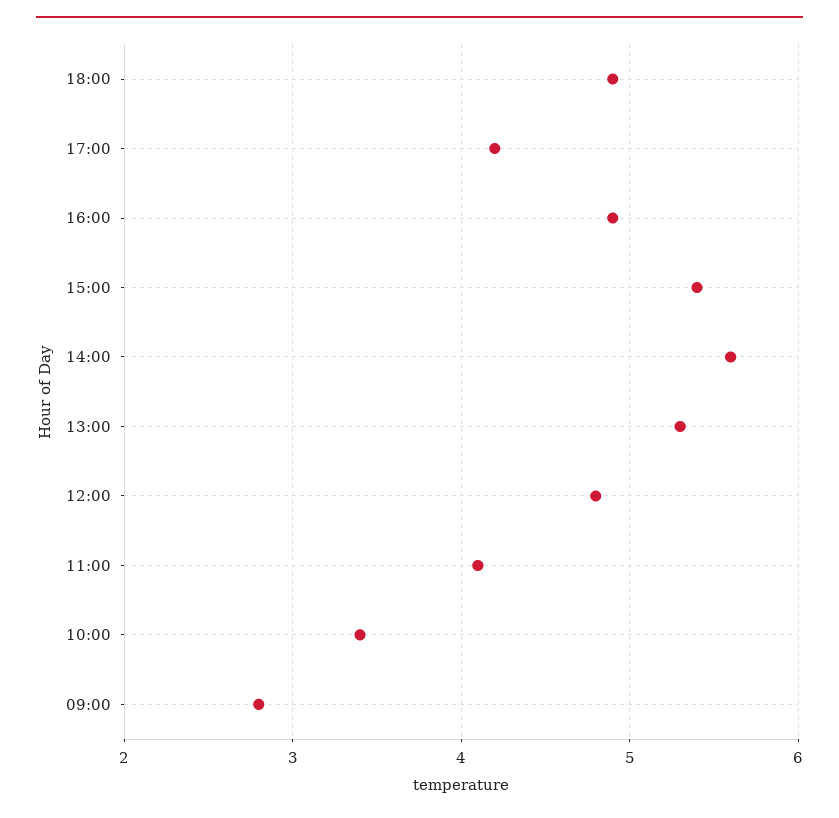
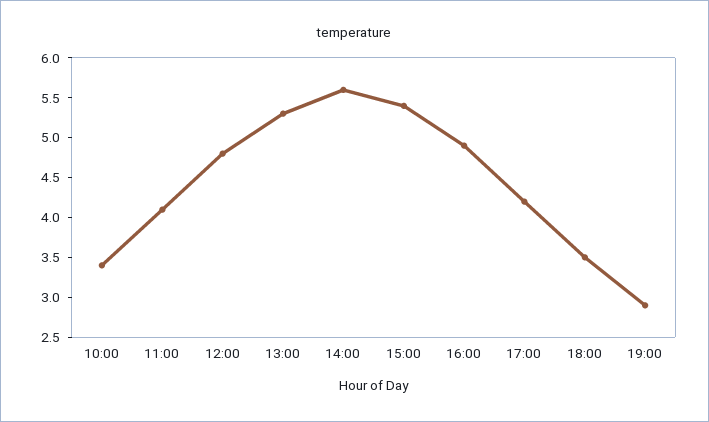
18:00: 4.9 -> 3.5
09:00: 2.8 -> none
19:00: none -> 3

